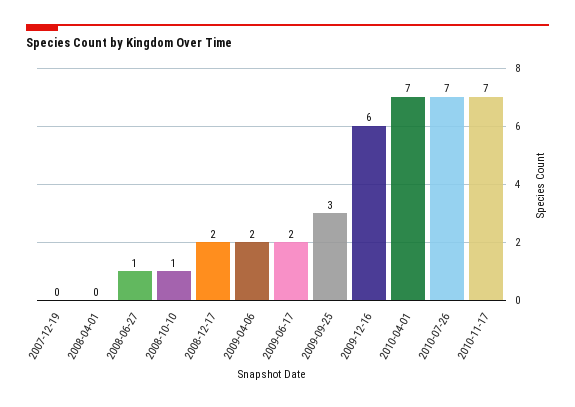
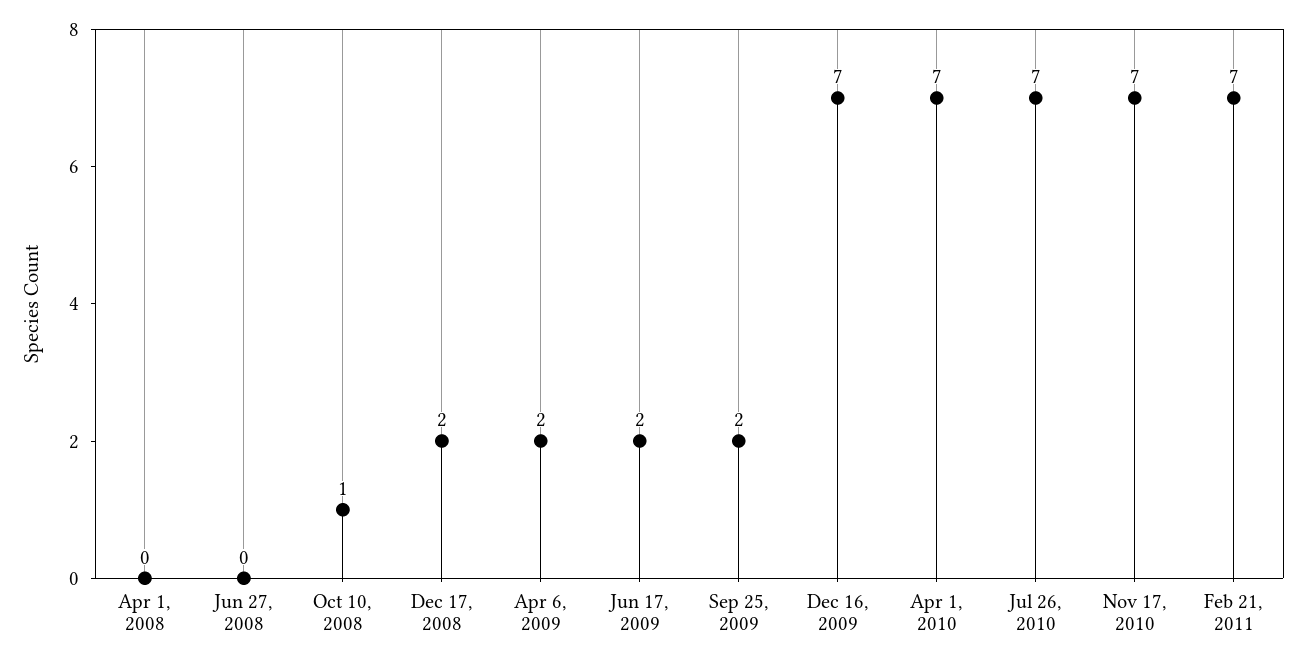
2007-12-19: 0 -> none
2008-06-27: 1 -> 0
2009-09-25: 3 -> 2
2009-12-16: 6 -> 7
Feb 21, 2011: none -> 7

